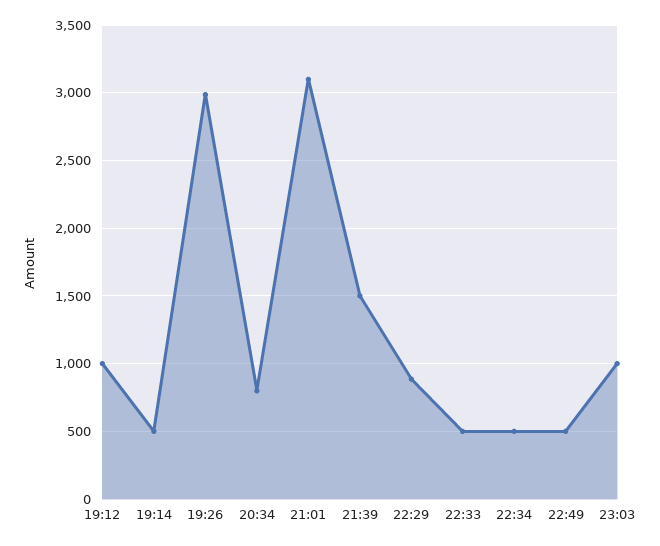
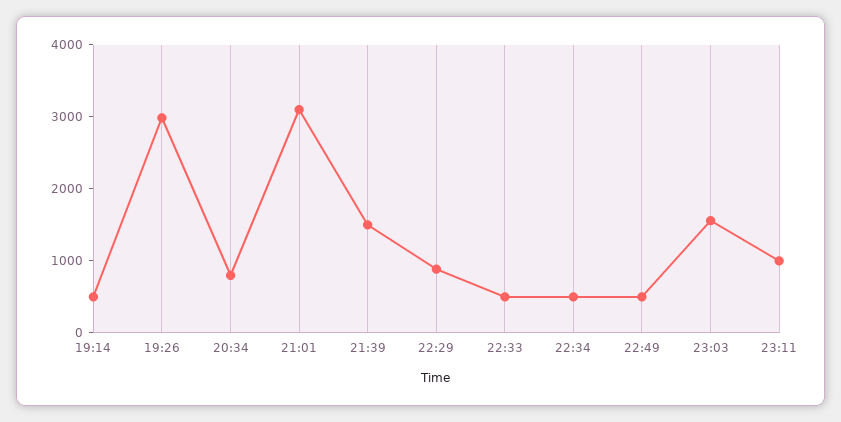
19:12: 1000 -> none
23:03: 1000 -> 1600
23:11: none -> 1000

